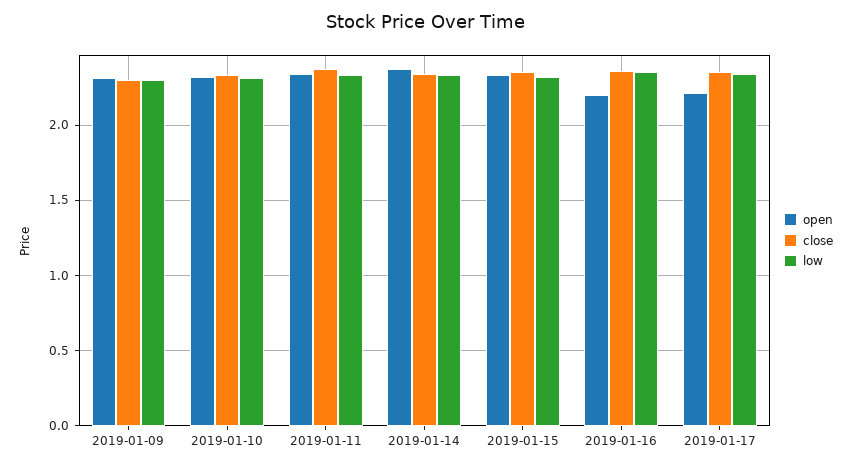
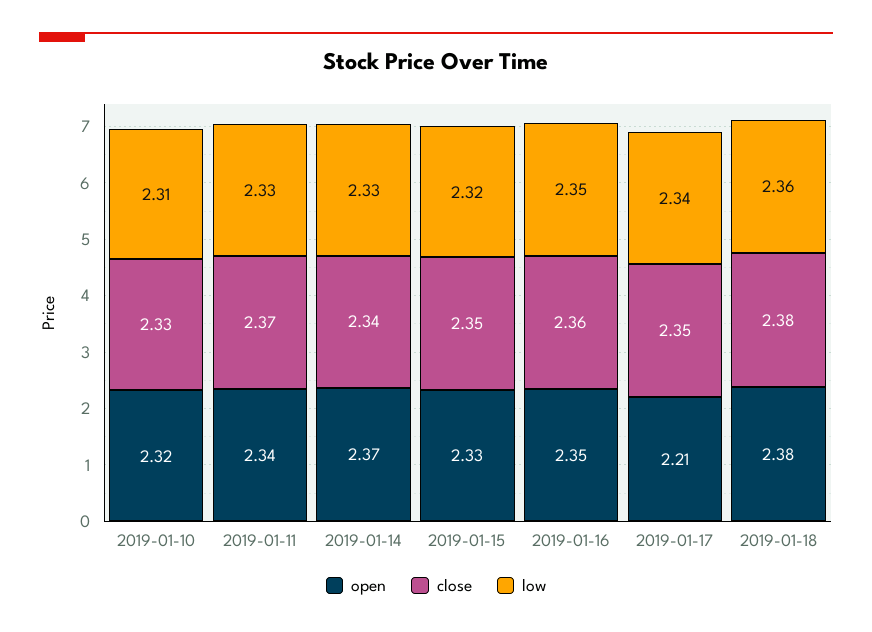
open, 2019-01-09: 2.3 -> none
close, 2019-01-09: 2.3 -> none
low, 2019-01-09: 2.3 -> none
open, 2019-01-16: 2.2 -> 2.35
open, 2019-01-18: none -> 2.38
close, 2019-01-18: none -> 2.38
low, 2019-01-18: none -> 2.36

